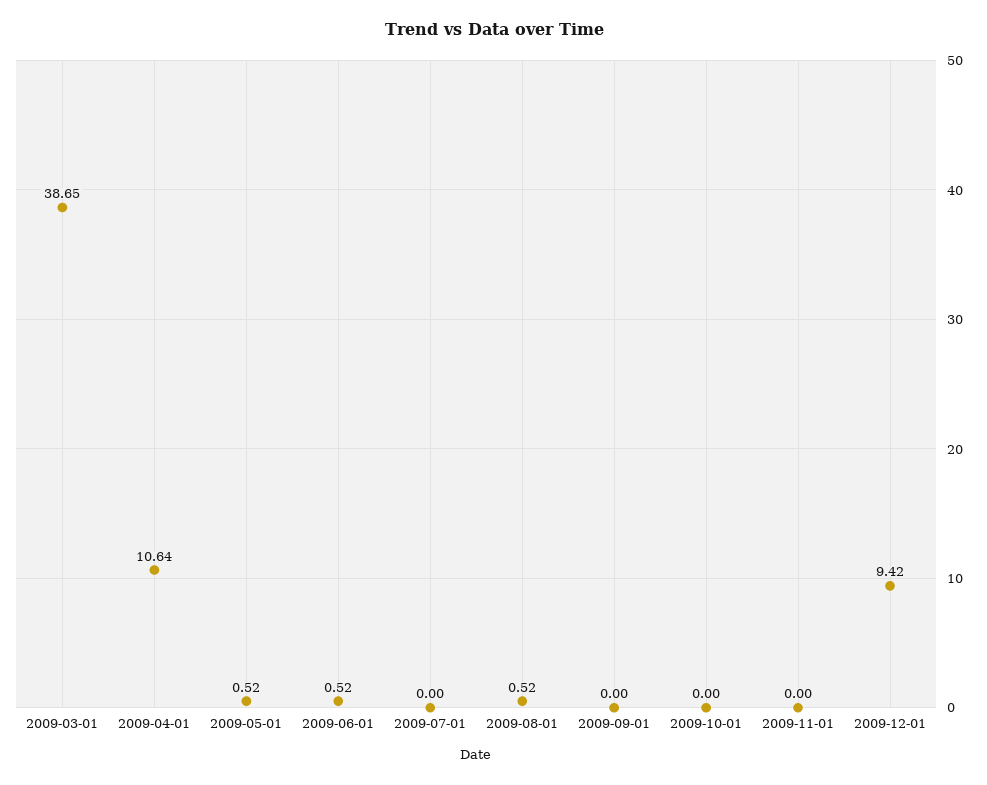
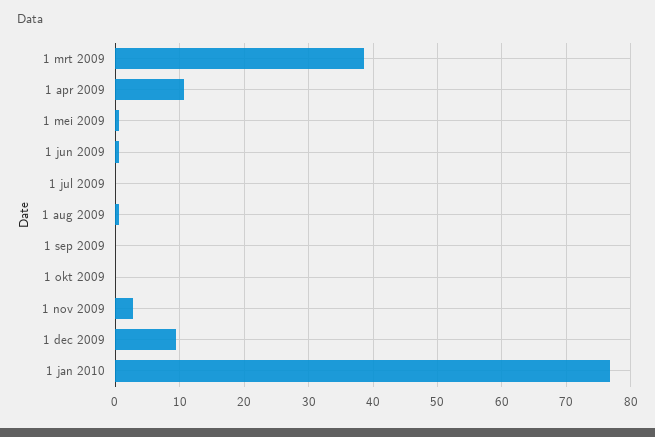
2009-11-01: 0 -> 3
1 jan 2010: none -> 77

